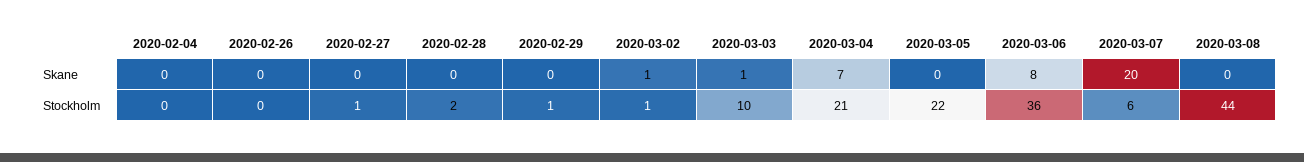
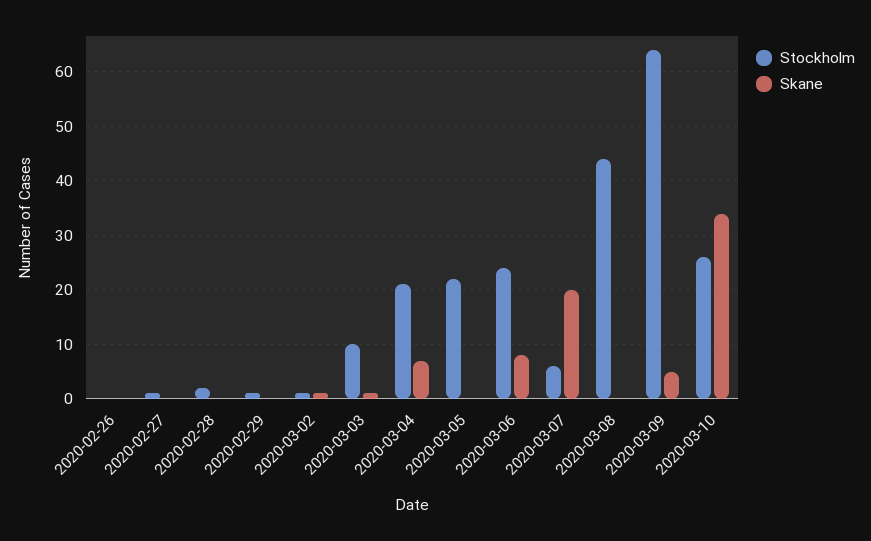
Skane, 2020-02-04: 0 -> none
Stockholm, 2020-02-04: 0 -> none
Stockholm, 2020-03-06: 36 -> 25
Stockholm, 2020-03-09: none -> 65
Skane, 2020-03-09: none -> 5
Stockholm, 2020-03-10: none -> 25
Skane, 2020-03-10: none -> 35

